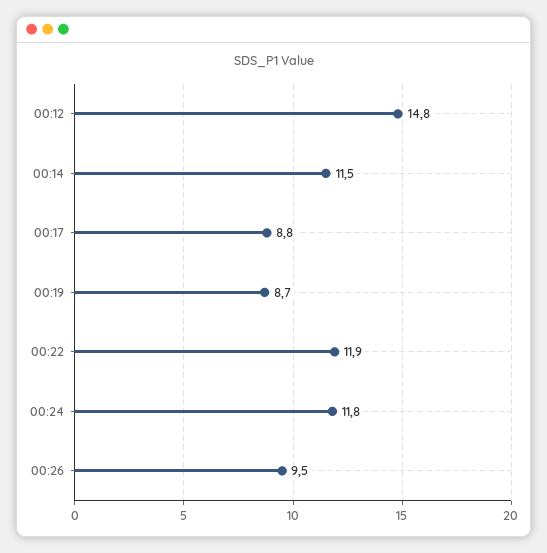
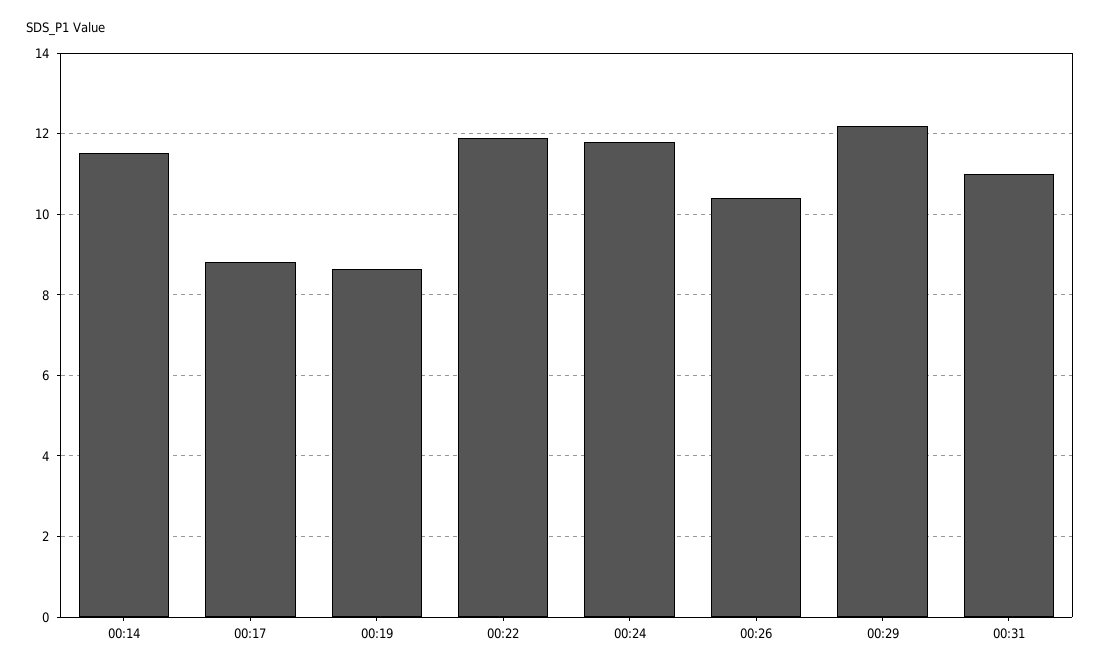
00:12: 14.8 -> none
00:26: 9.5 -> 10.4
00:29: none -> 12.2
00:31: none -> 11

